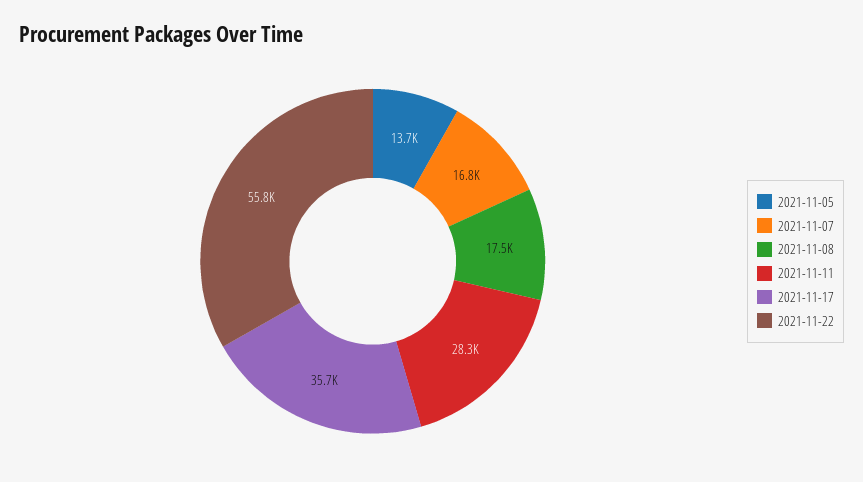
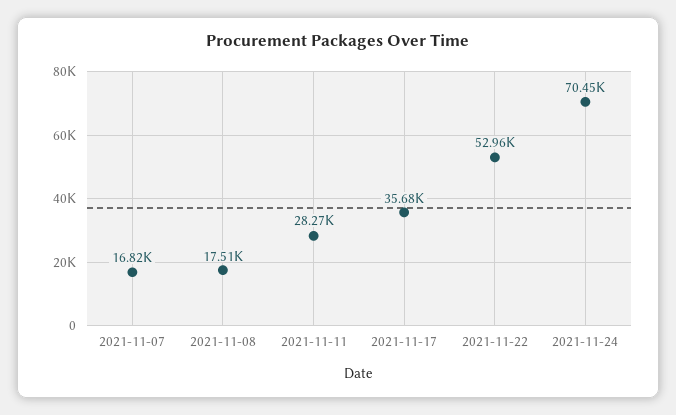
2021-11-05: 13700 -> none
2021-11-22: 55800 -> 52960
2021-11-24: none -> 70450

